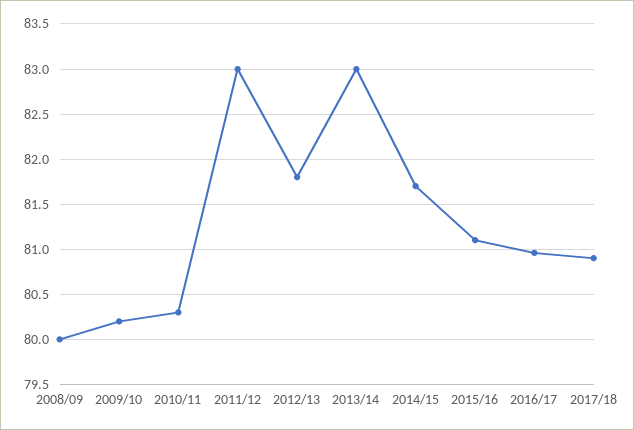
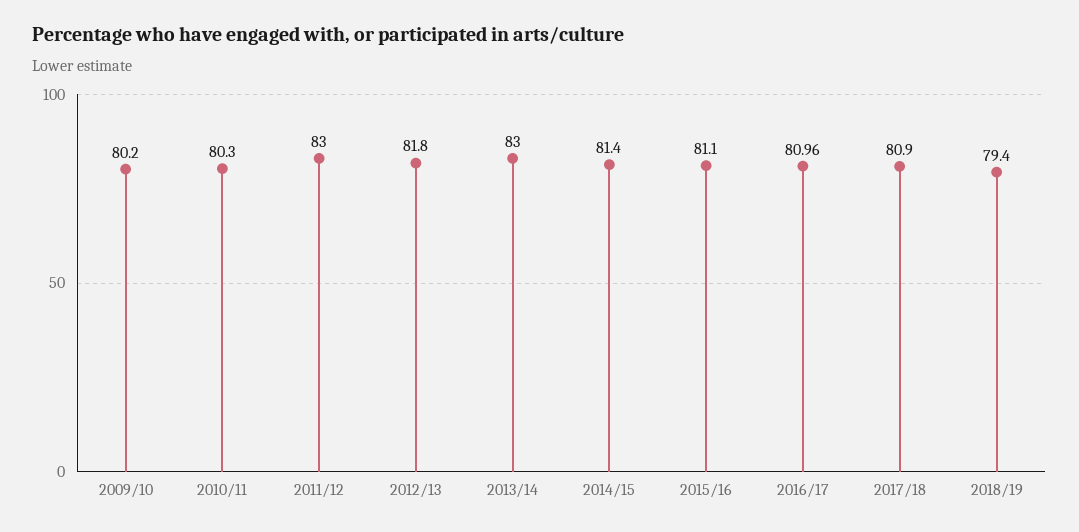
2008/09: 80 -> none
2014/15: 81.7 -> 81.4
2018/19: none -> 79.4

